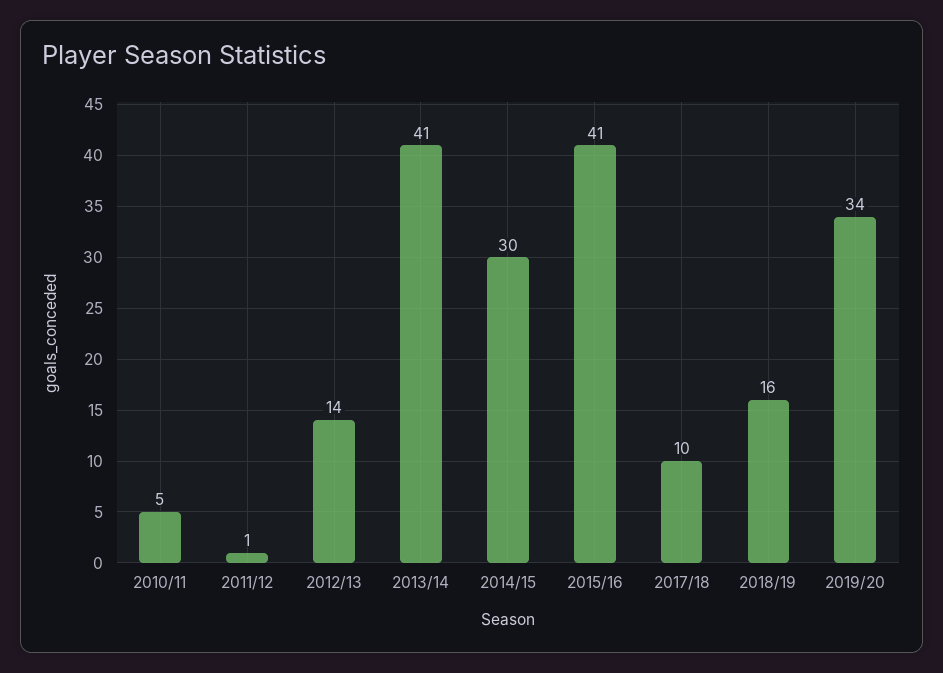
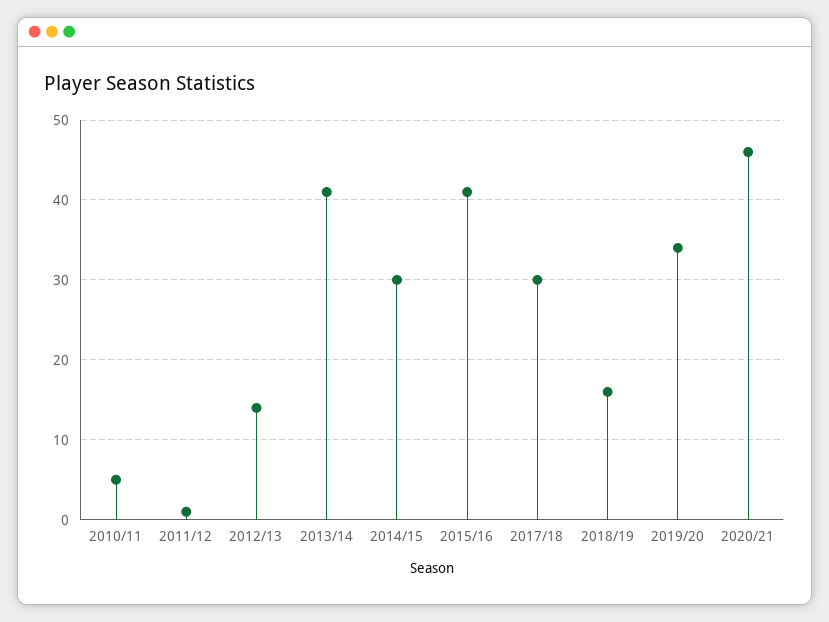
2017/18: 10 -> 30
2020/21: none -> 46

